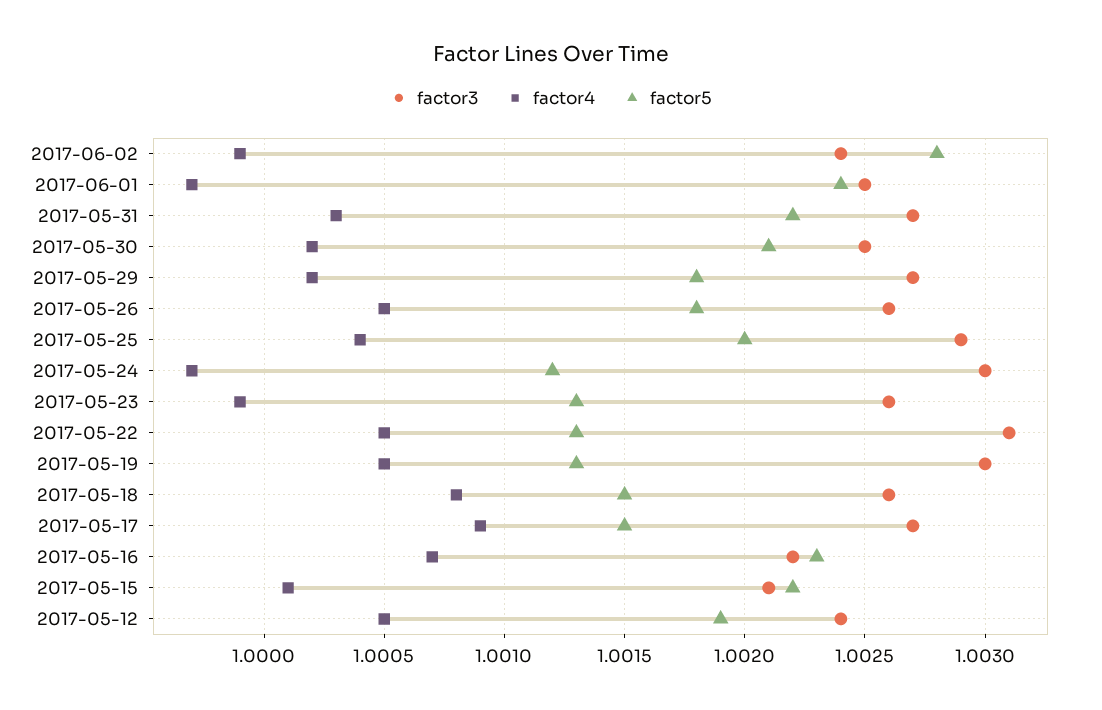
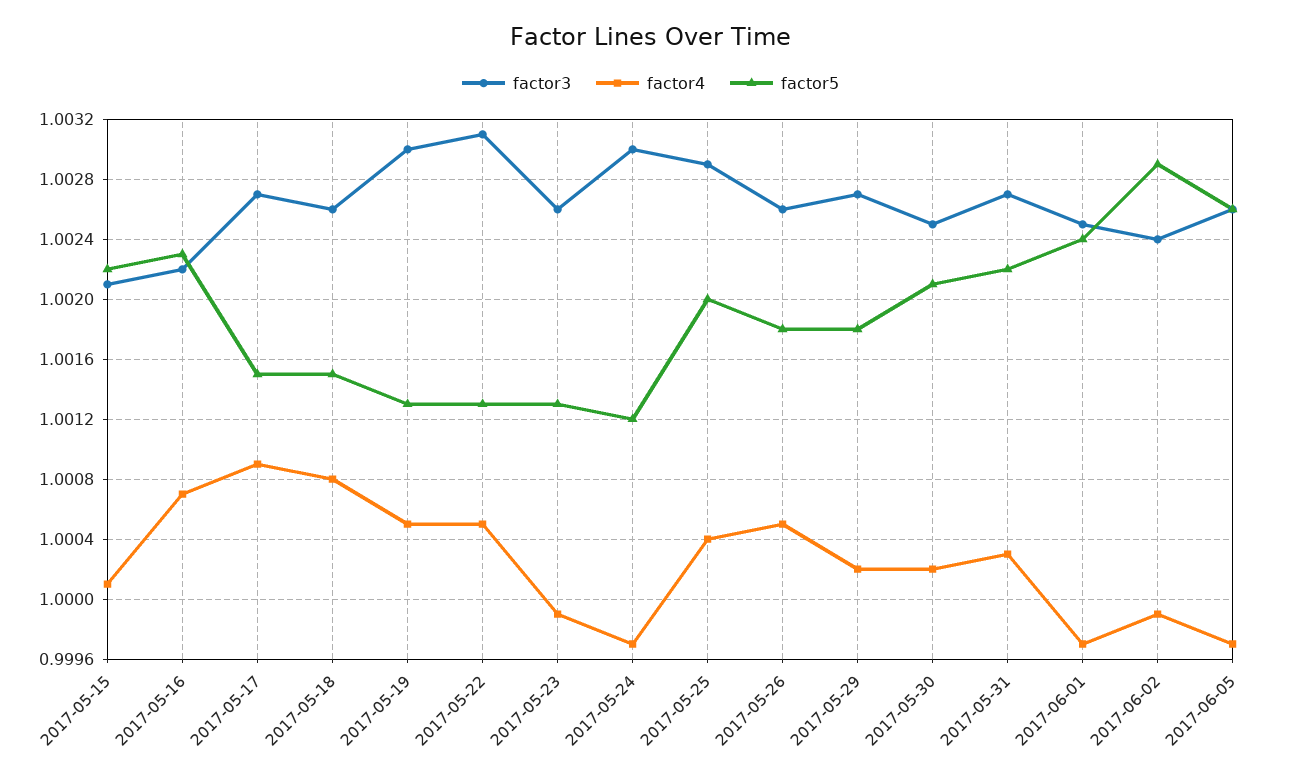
factor5, 2017-06-02: 1.0028 -> 1.0029
factor3, 2017-05-12: 1.0024 -> none
factor4, 2017-05-12: 1.0005 -> none
factor5, 2017-05-12: 1.0019 -> none
factor3, 2017-06-05: none -> 1.0026
factor4, 2017-06-05: none -> 0.9997
factor5, 2017-06-05: none -> 1.0026

